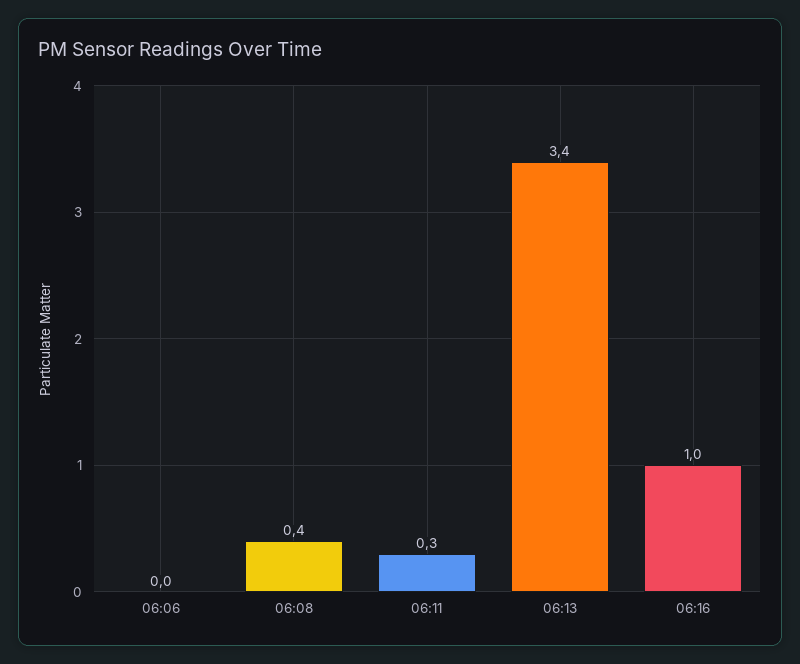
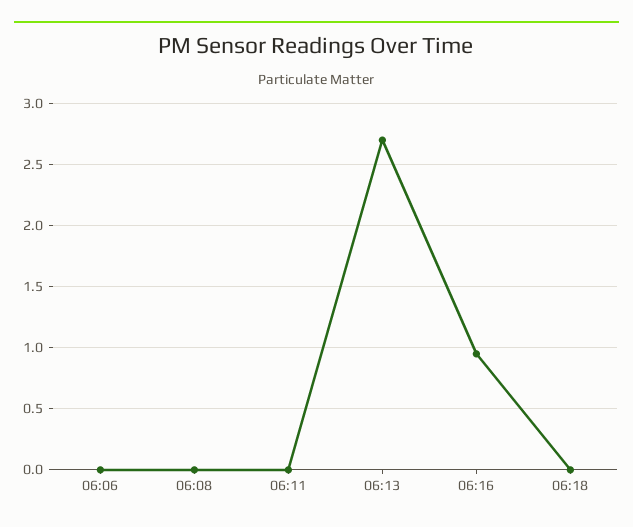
06:08: 0.4 -> 0
06:11: 0.3 -> 0
06:13: 3.4 -> 2.7
06:18: none -> 0

